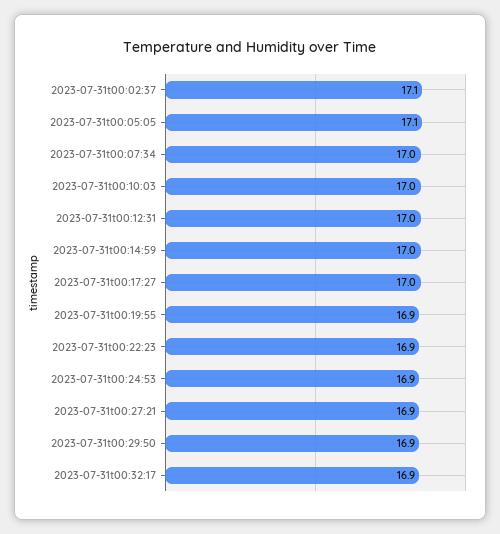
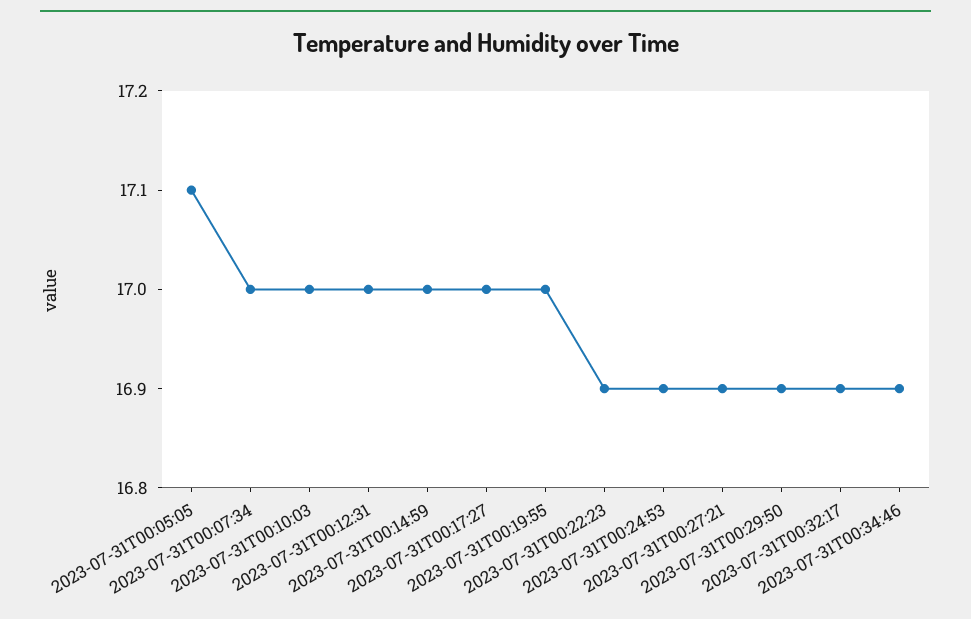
2023-07-31t00:02:37: 17.1 -> none
2023-07-31t00:19:55: 16.9 -> 17
2023-07-31T00:34:46: none -> 16.9

